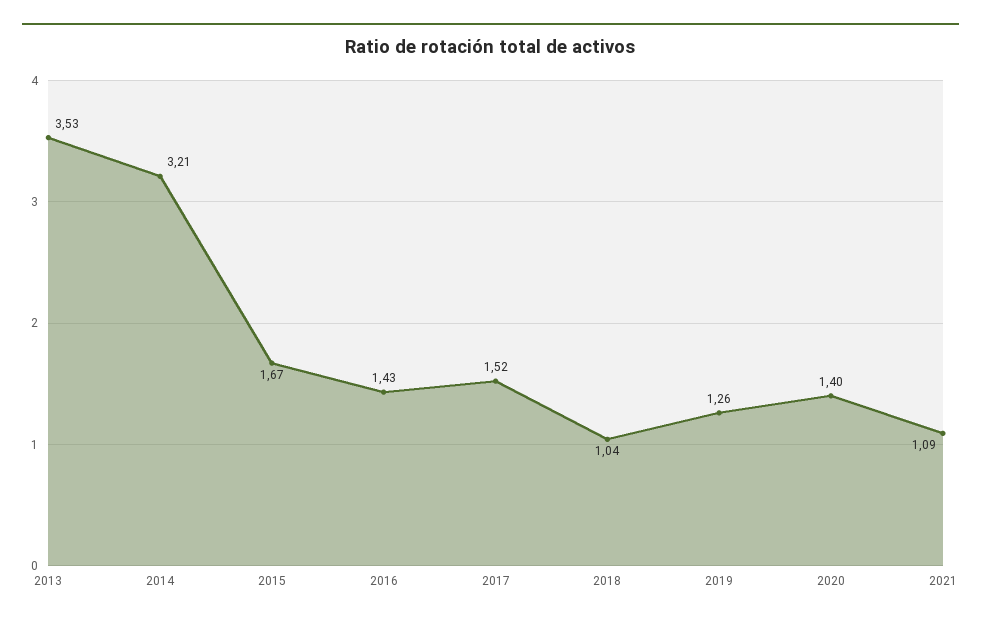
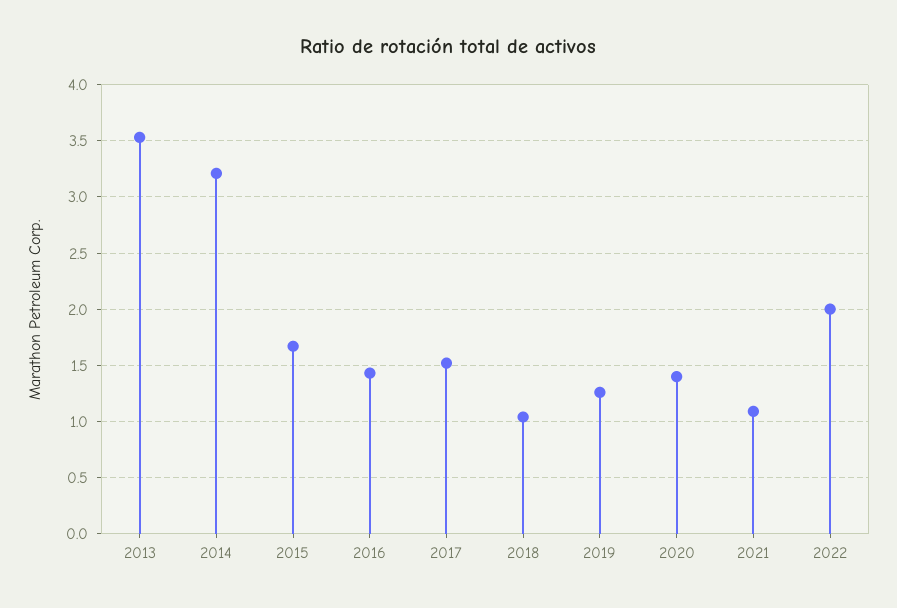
2022: none -> 2

